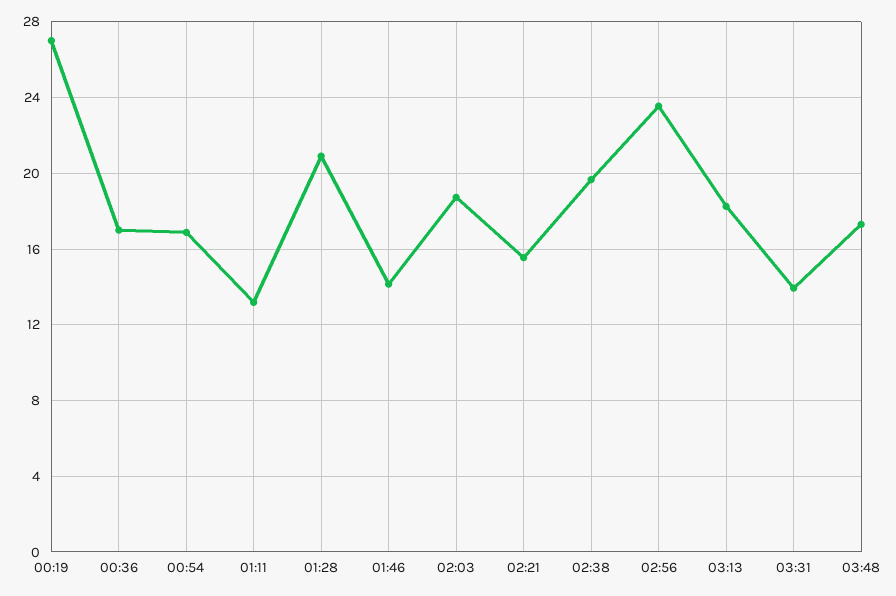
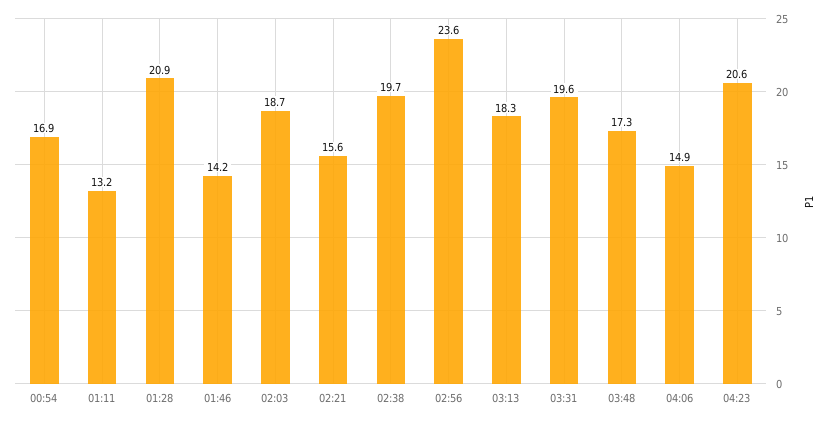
00:19: 27 -> none
00:36: 17 -> none
03:31: 14 -> 19.6
04:06: none -> 14.9
04:23: none -> 20.6

